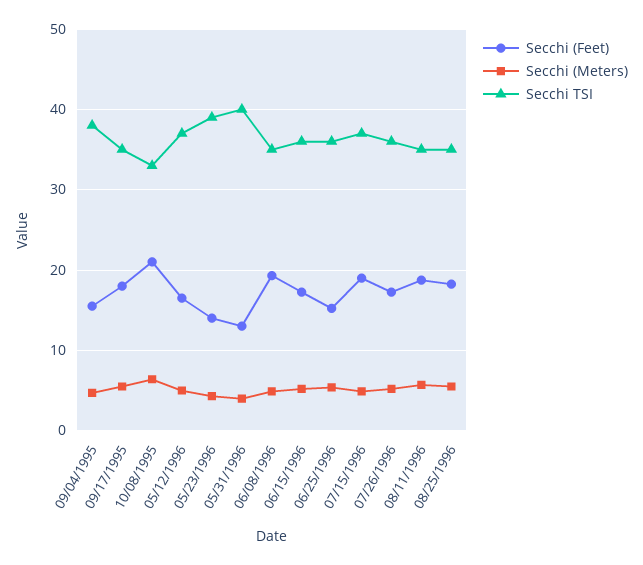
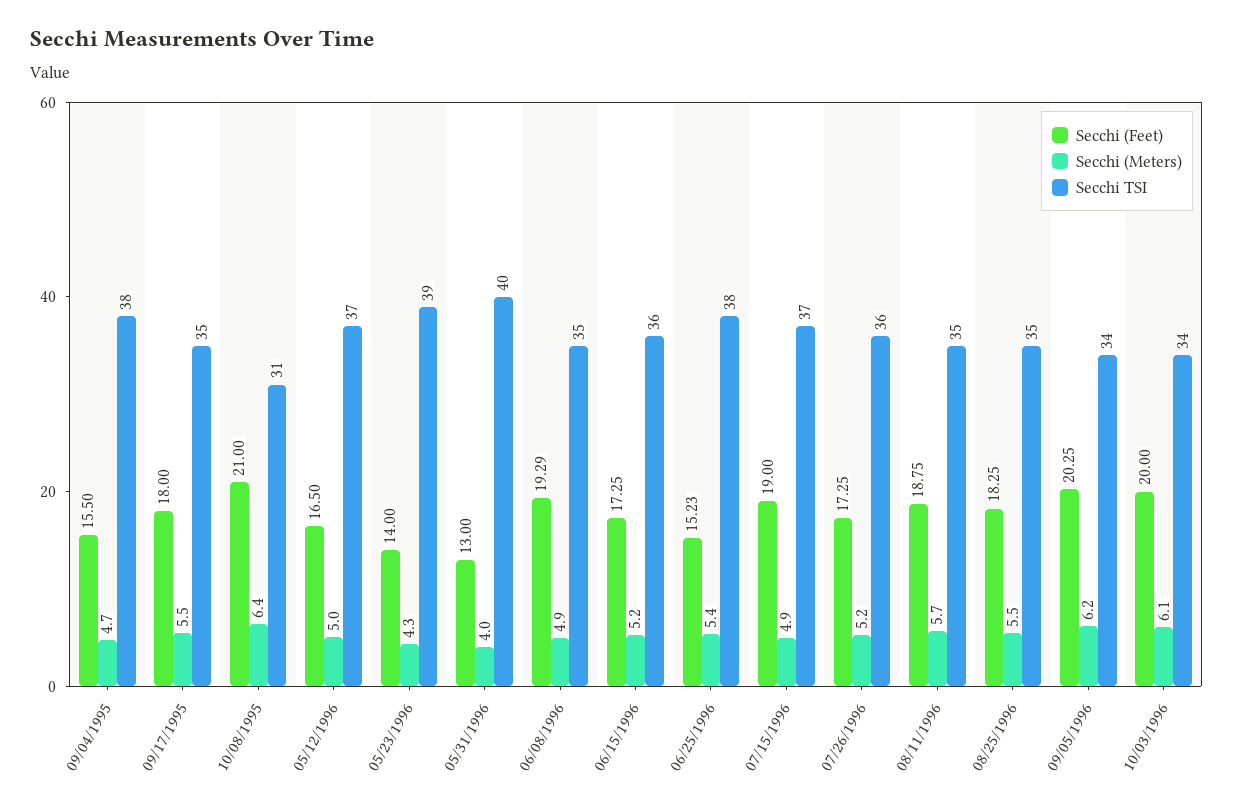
Secchi TSI, 10/08/1995: 33 -> 31
Secchi TSI, 06/25/1996: 36 -> 38
Secchi (Feet), 09/05/1996: none -> 20.25
Secchi (Meters), 09/05/1996: none -> 6.2
Secchi TSI, 09/05/1996: none -> 34
Secchi (Feet), 10/03/1996: none -> 20
Secchi (Meters), 10/03/1996: none -> 6.1
Secchi TSI, 10/03/1996: none -> 34

